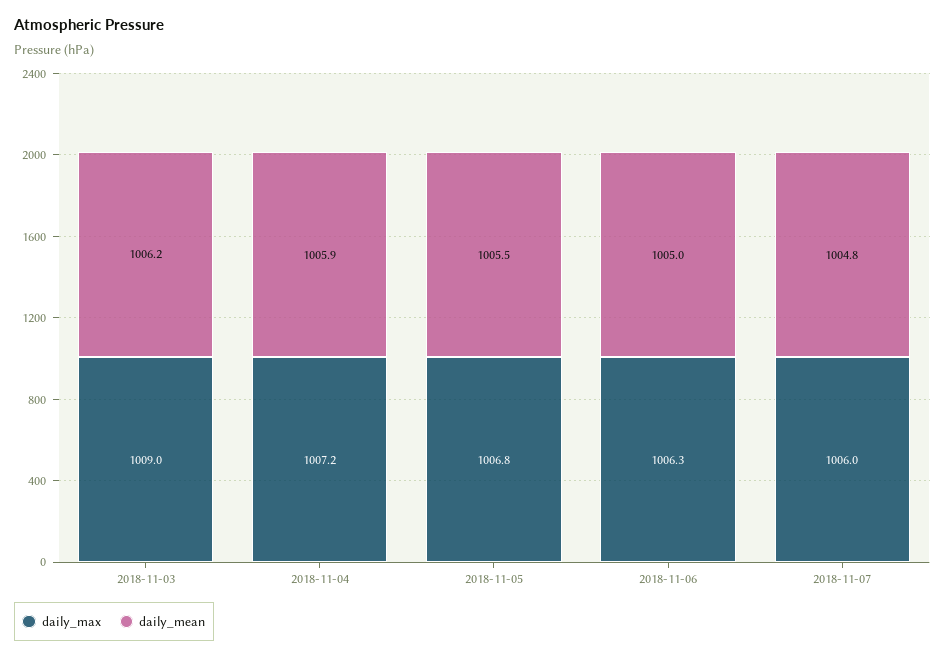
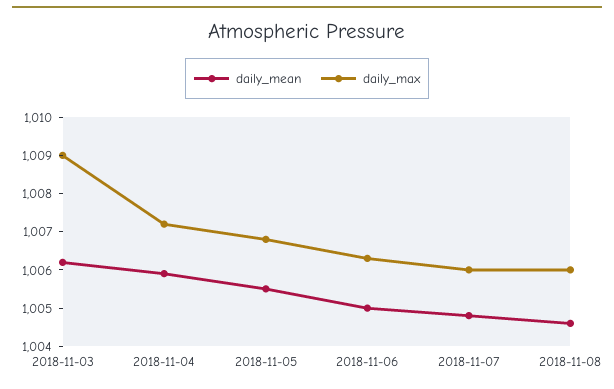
daily_mean, 2018-11-08: none -> 1004.5
daily_max, 2018-11-08: none -> 1006

